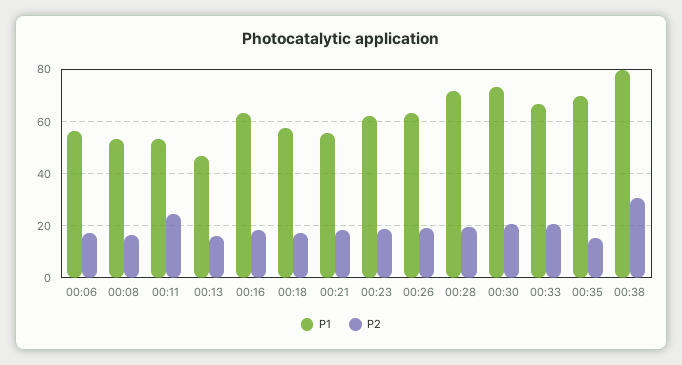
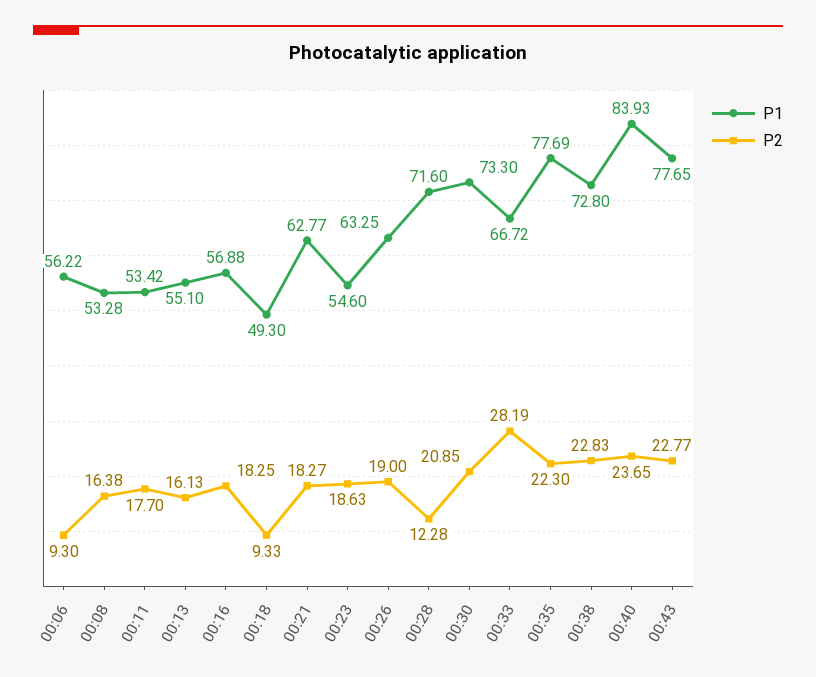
P2, 00:06: 17.5 -> 9.3
P2, 00:11: 25 -> 17.7
P1, 00:13: 47.5 -> 55.1
P1, 00:16: 62.5 -> 56.88
P1, 00:18: 57.5 -> 49.3
P2, 00:18: 17.5 -> 9.33
P1, 00:21: 55 -> 62.77
P1, 00:23: 62.5 -> 54.6
P2, 00:28: 20 -> 12.28
P2, 00:33: 20 -> 28.19
P1, 00:35: 70 -> 77.69
P2, 00:35: 15 -> 22.3
P1, 00:38: 80 -> 72.8
P2, 00:38: 30 -> 22.83
P1, 00:40: none -> 83.93
P2, 00:40: none -> 23.65
P1, 00:43: none -> 77.65
P2, 00:43: none -> 22.77

